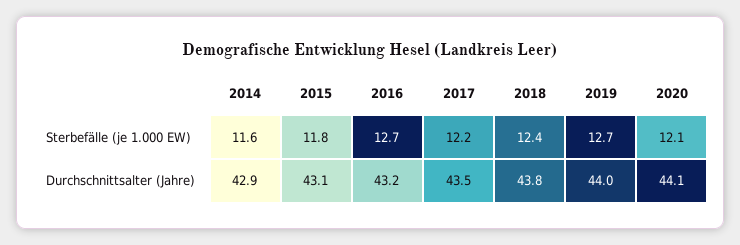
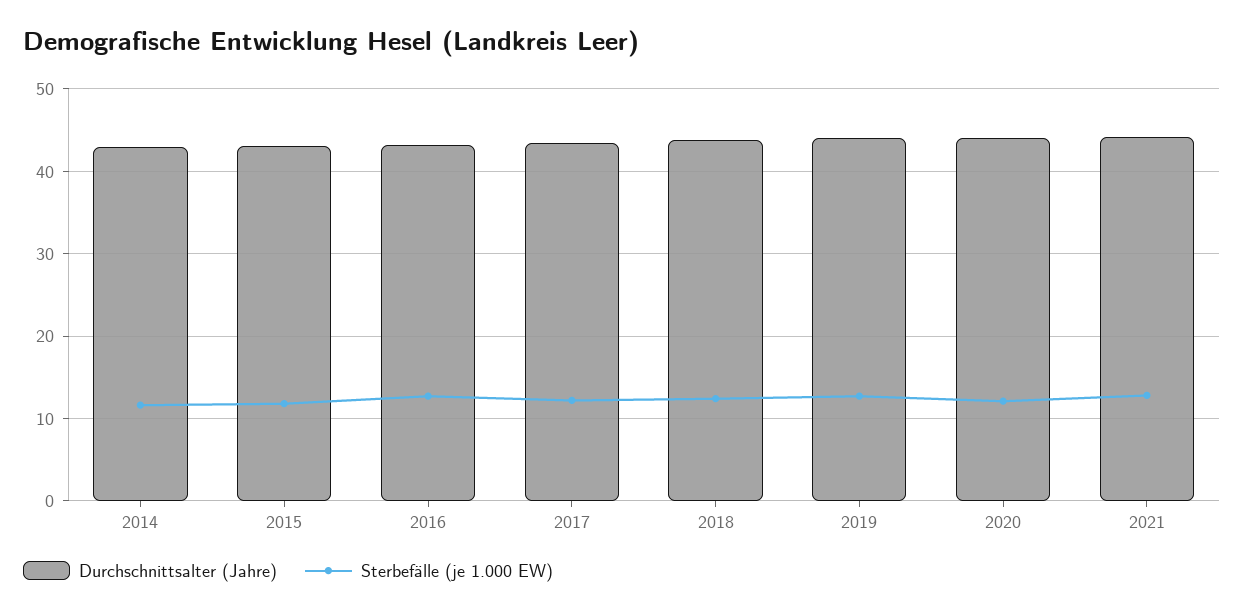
Durchschnittsalter (Jahre), 2021: none -> 44
Sterbefälle (je 1.000 EW), 2021: none -> 13

